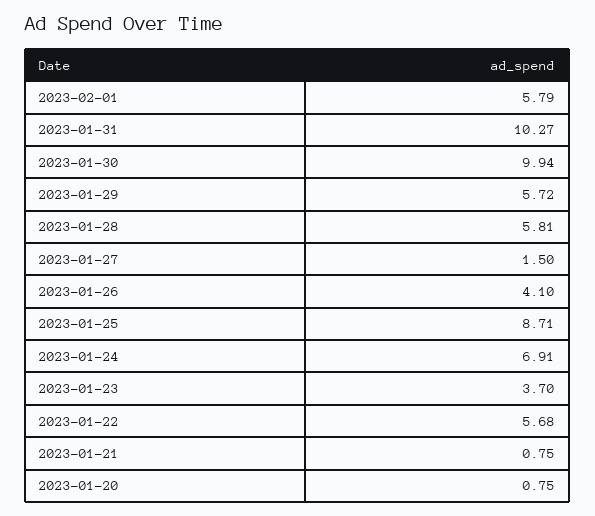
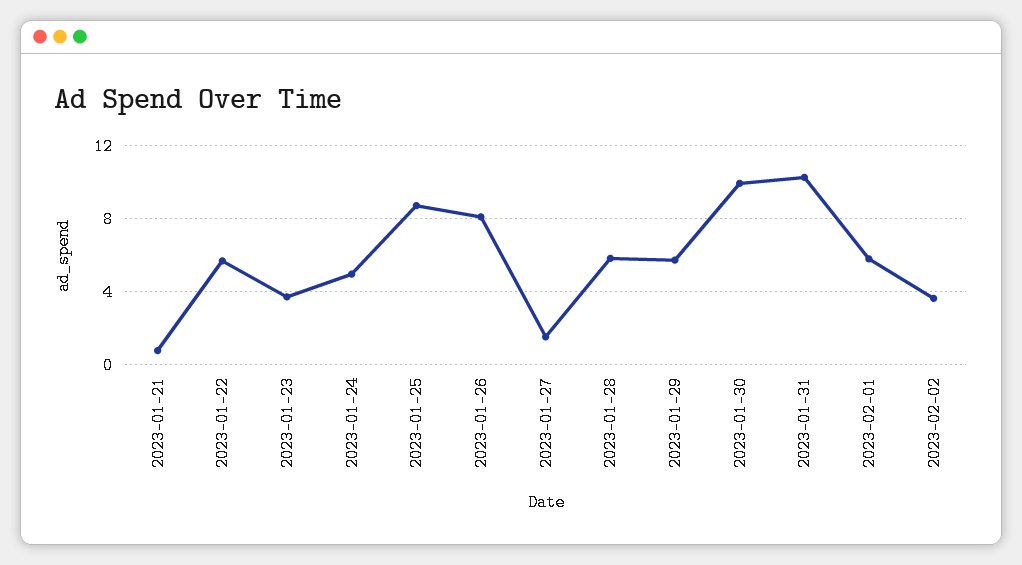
2023-01-26: 4.1 -> 8
2023-01-24: 6.91 -> 5
2023-01-20: 0.75 -> none
2023-02-02: none -> 3.5

